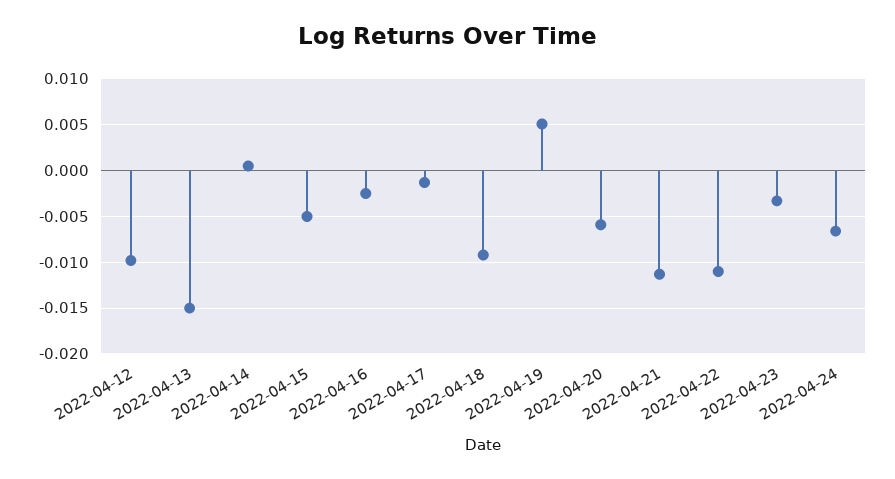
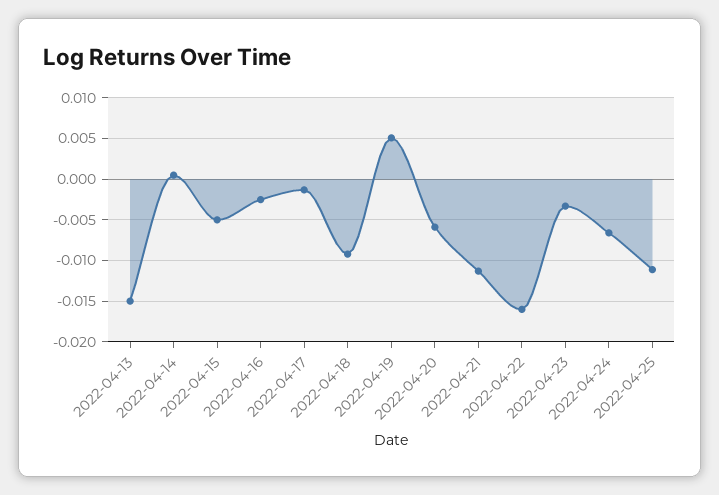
2022-04-12: -0.01 -> none
2022-04-22: -0.011 -> -0.016
2022-04-25: none -> -0.011

